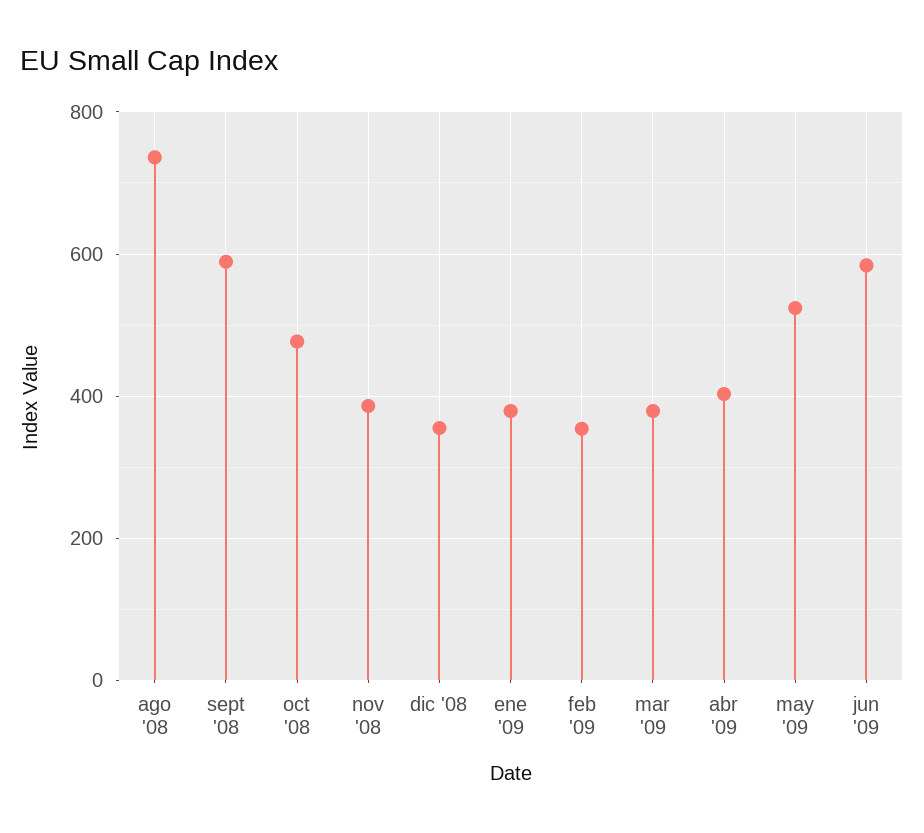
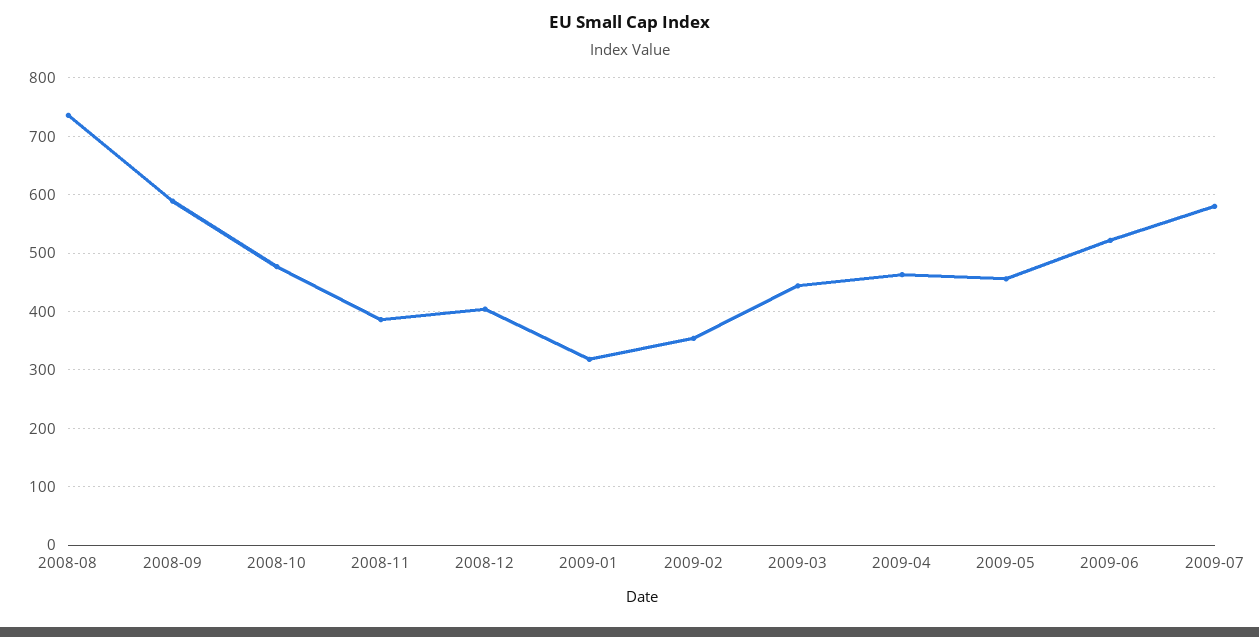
dic '08: 360 -> 400
ene '09: 380 -> 320
mar '09: 380 -> 440
abr '09: 400 -> 460
may '09: 520 -> 460
jun '09: 580 -> 520
2009-07: none -> 580

